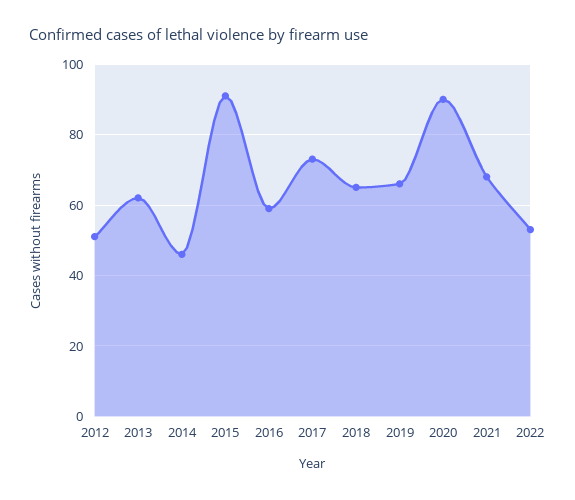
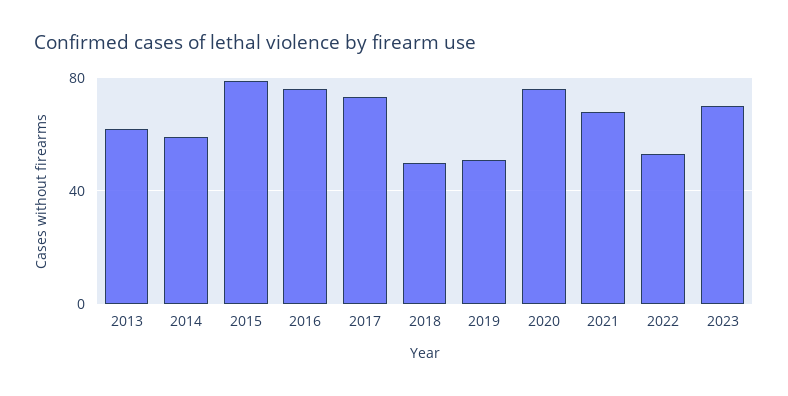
2012: 50 -> none
2014: 45 -> 60
2015: 90 -> 80
2016: 60 -> 75
2018: 65 -> 50
2019: 65 -> 50
2020: 90 -> 75
2023: none -> 70

